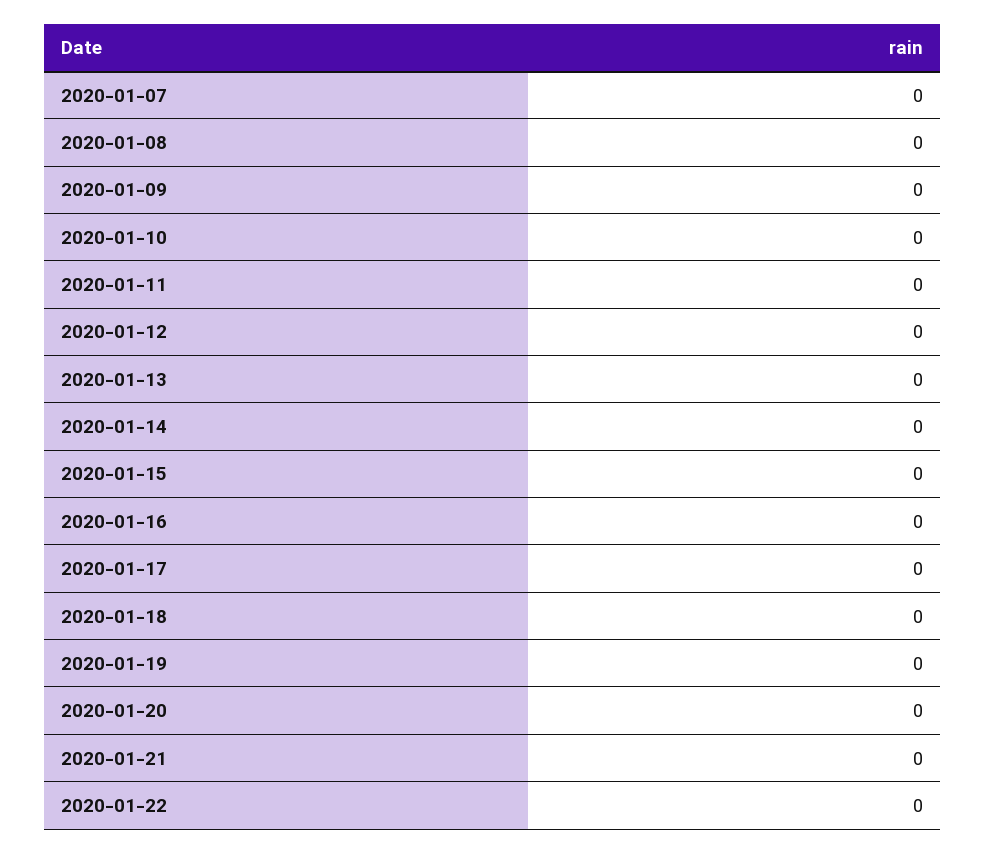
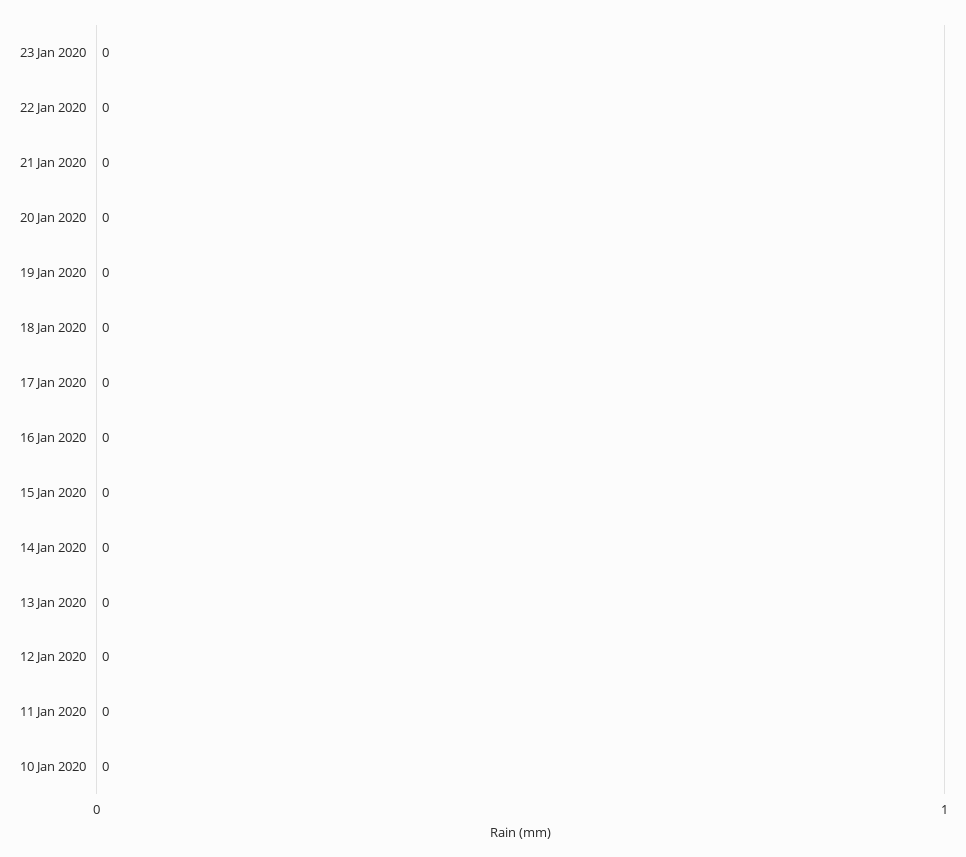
2020-01-07: 0 -> none
2020-01-08: 0 -> none
2020-01-09: 0 -> none
23 Jan 2020: none -> 0

